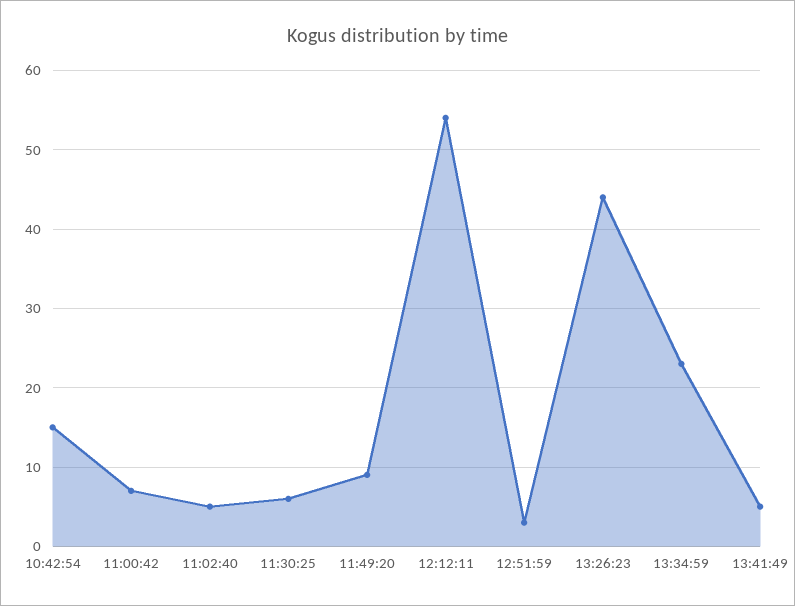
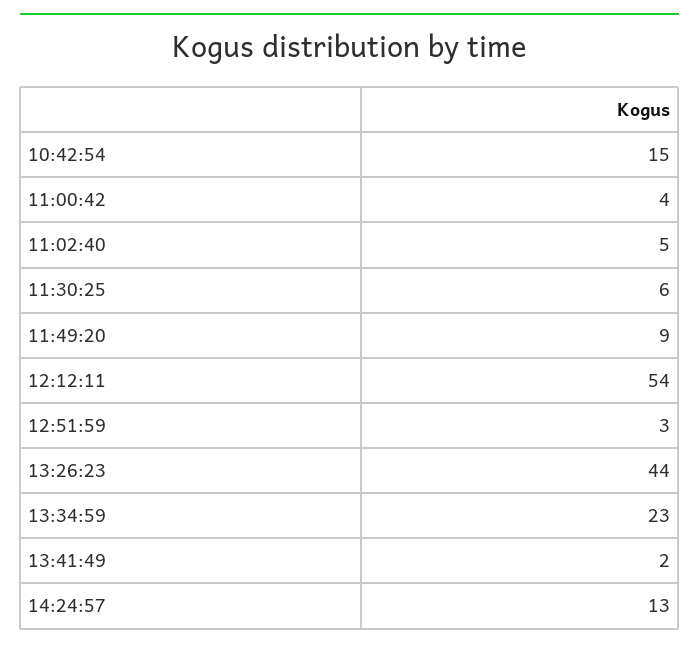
11:00:42: 7 -> 4
13:41:49: 5 -> 2
14:24:57: none -> 13

